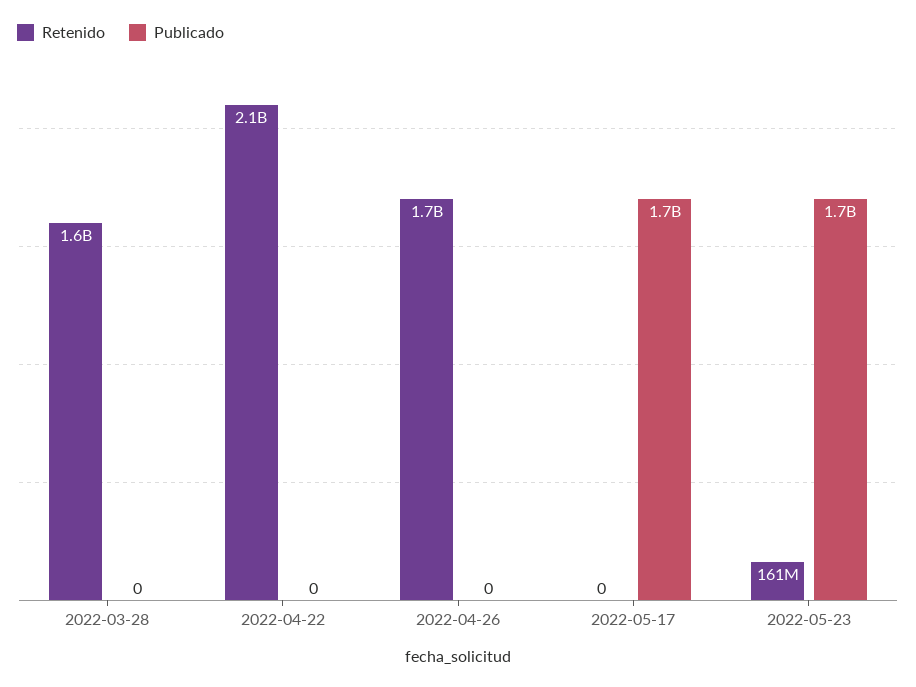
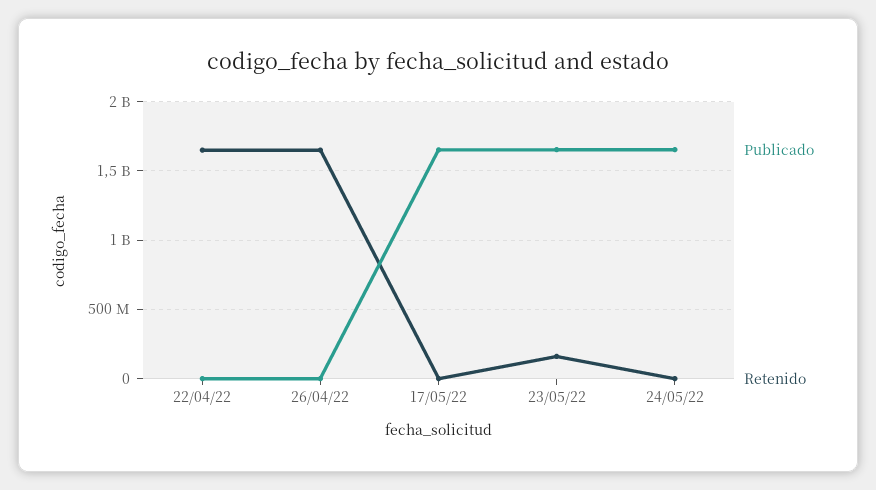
Retenido, 2022-03-28: 1600000000 -> none
Publicado, 2022-03-28: 0 -> none
Retenido, 2022-04-22: 2100000000 -> 1650000000
Publicado, 24/05/22: none -> 1650000000
Retenido, 24/05/22: none -> 0

